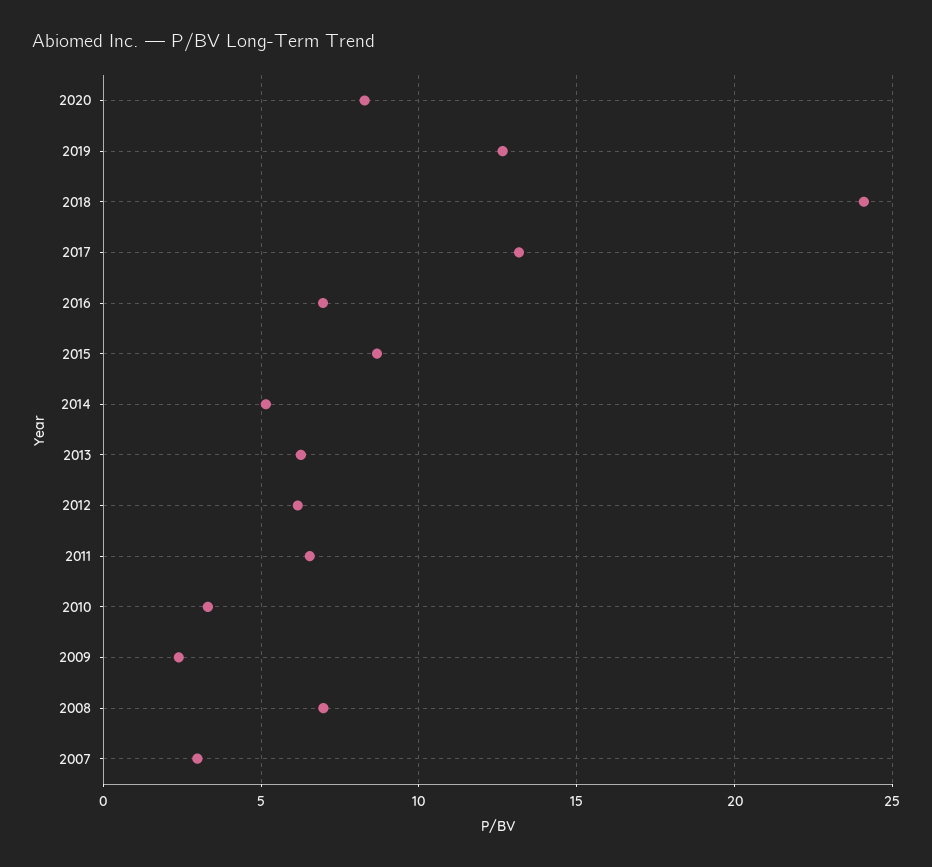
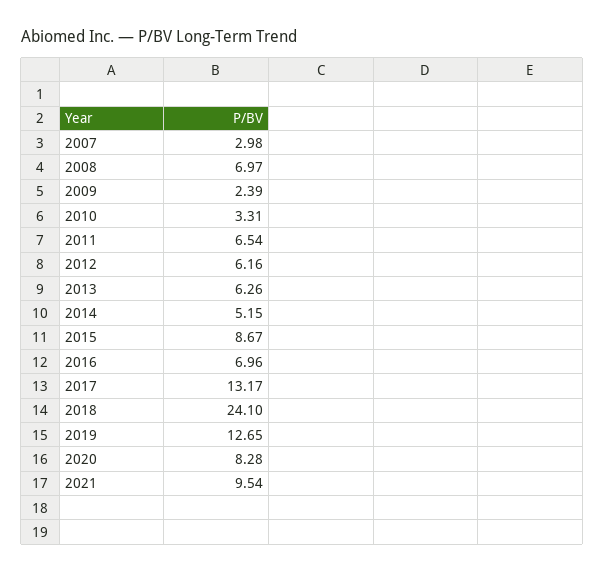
2021: none -> 9.54

